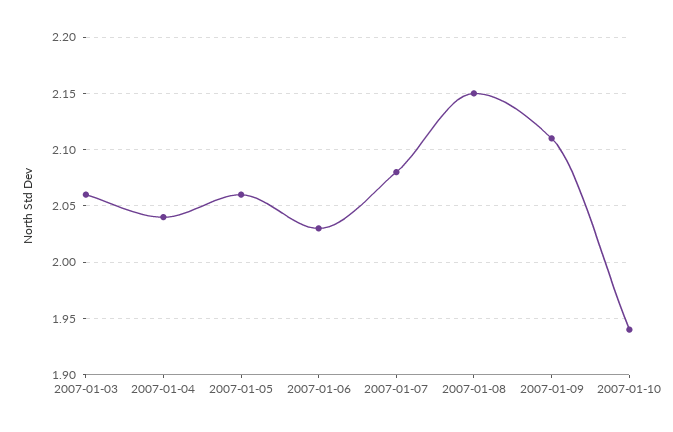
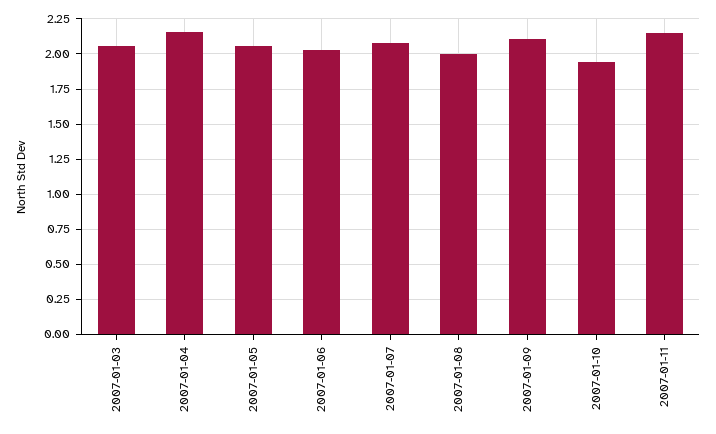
2007-01-04: 2.04 -> 2.15
2007-01-08: 2.15 -> 2
2007-01-11: none -> 2.15

